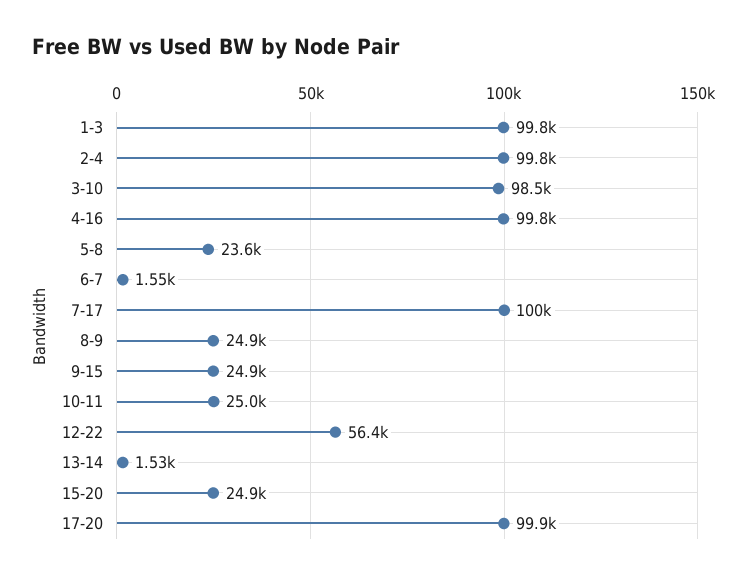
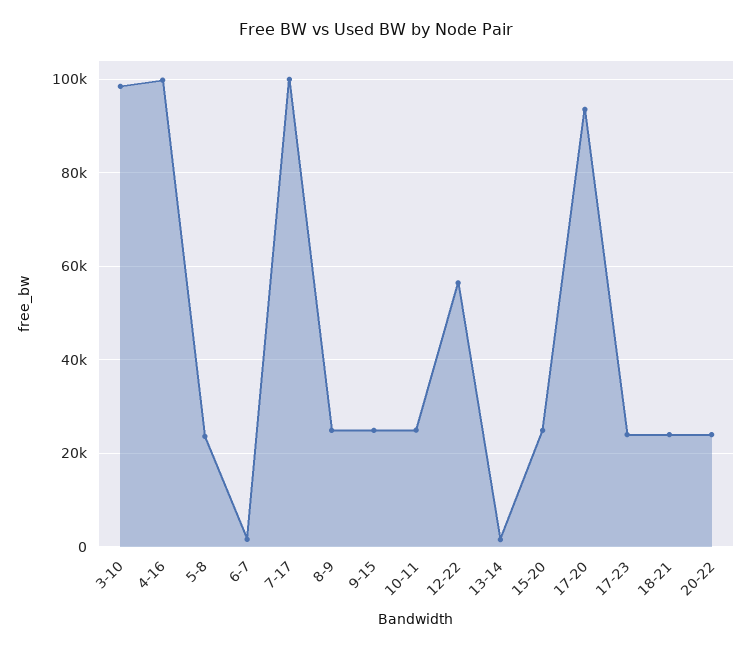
1-3: 99800 -> none
2-4: 99800 -> none
17-20: 99900 -> 94000
17-23: none -> 24000
18-21: none -> 24000
20-22: none -> 24000

